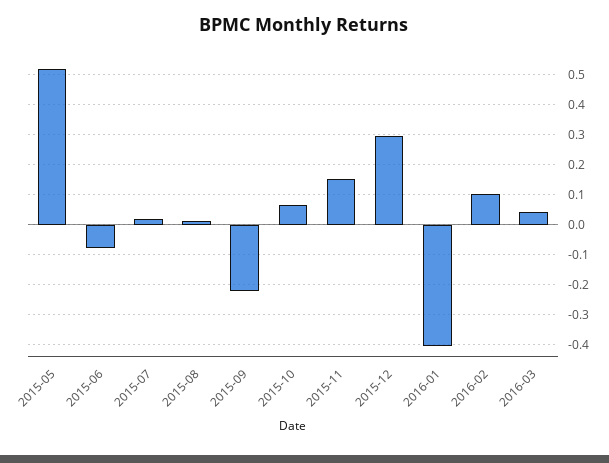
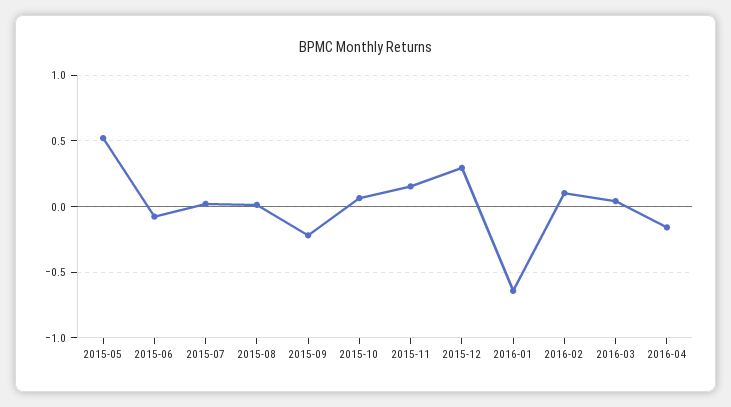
2016-01: -0.4 -> -0.65
2016-04: none -> -0.15

